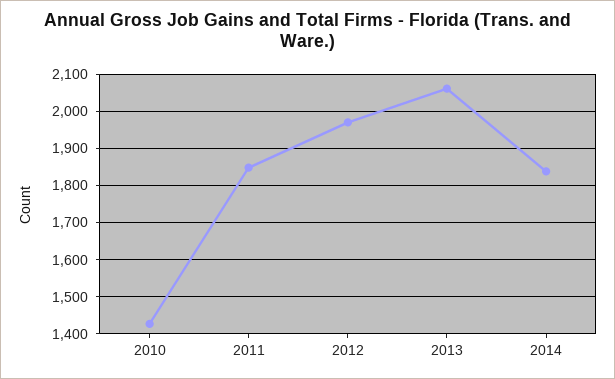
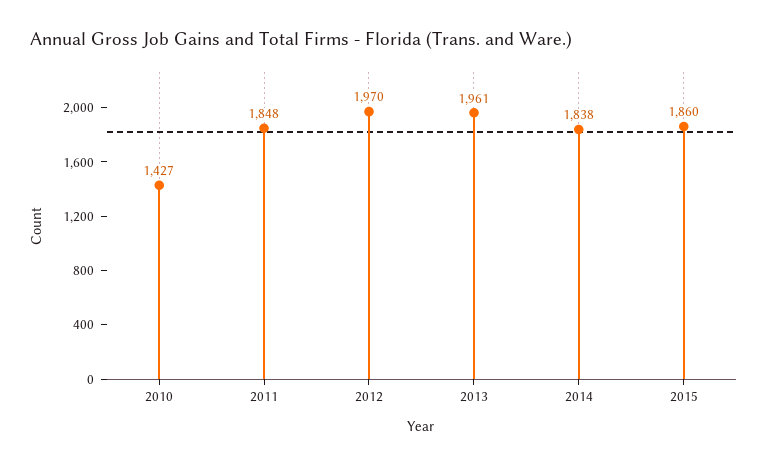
2013: 2060 -> 1961
2015: none -> 1860

